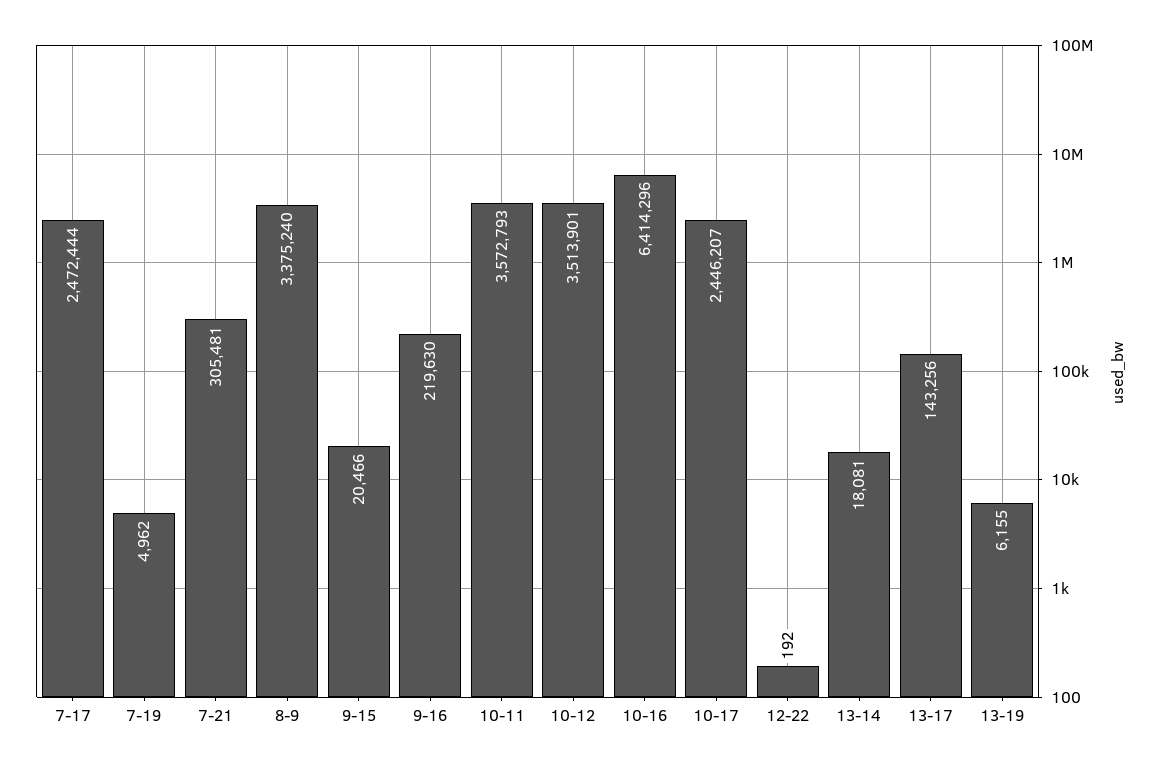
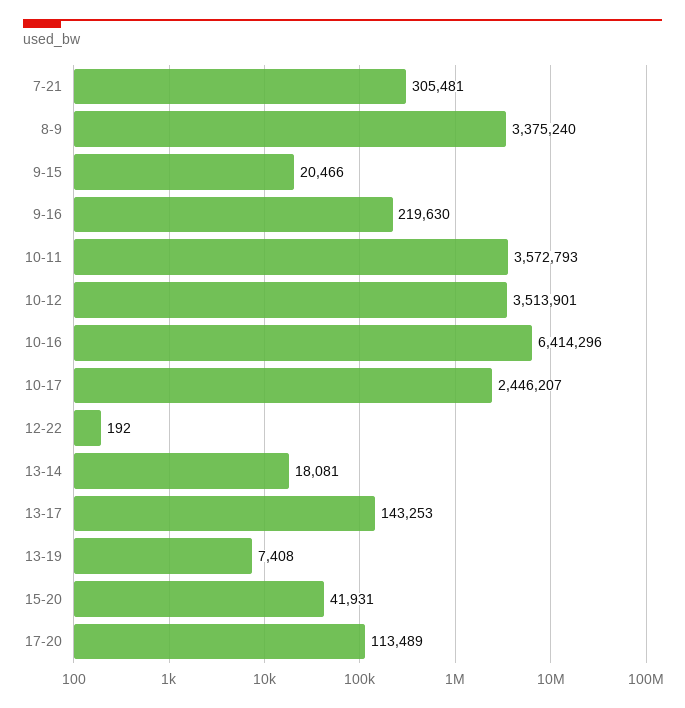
7-17: 2472444 -> none
7-19: 4962 -> none
13-17: 143256 -> 143253
13-19: 6155 -> 7408
15-20: none -> 41931
17-20: none -> 113489

